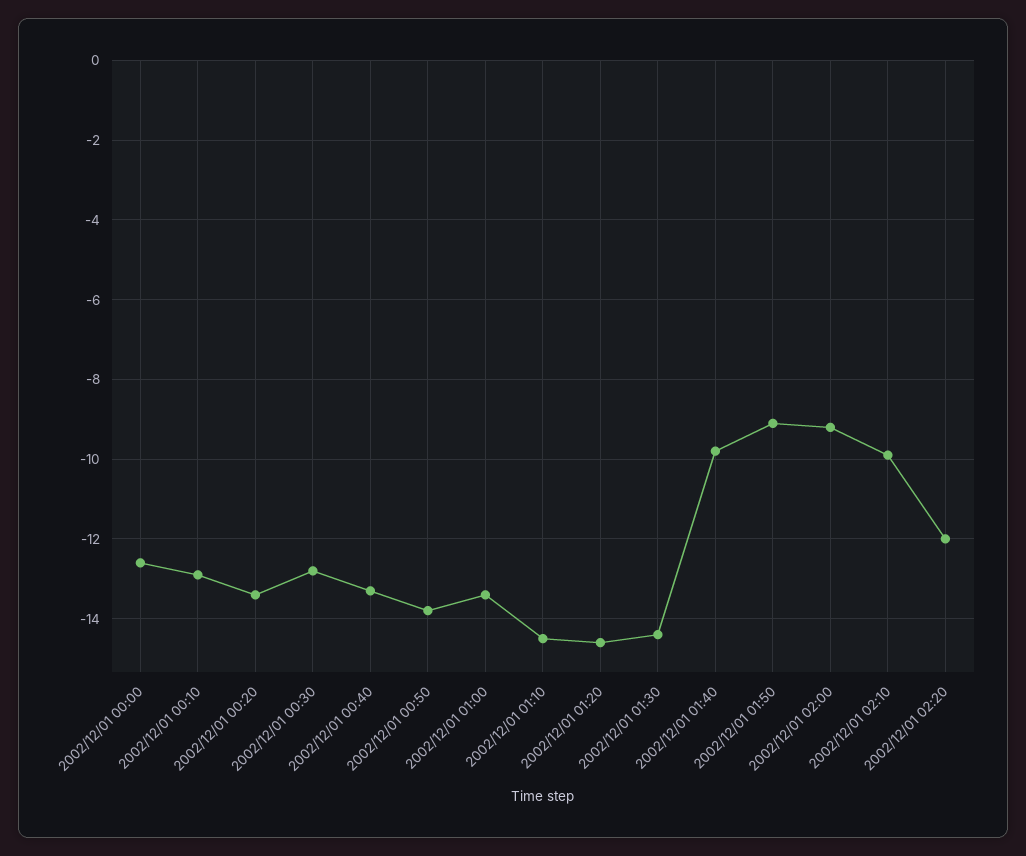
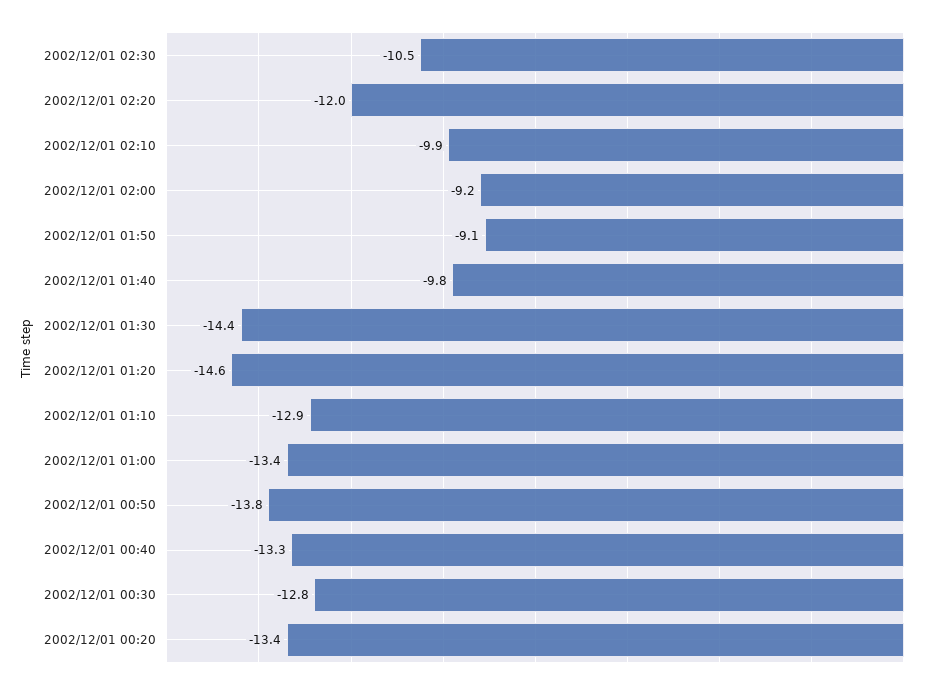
2002/12/01 00:00: -12.5 -> none
2002/12/01 00:10: -13 -> none
2002/12/01 01:10: -14.5 -> -12.9
2002/12/01 02:30: none -> -10.5

